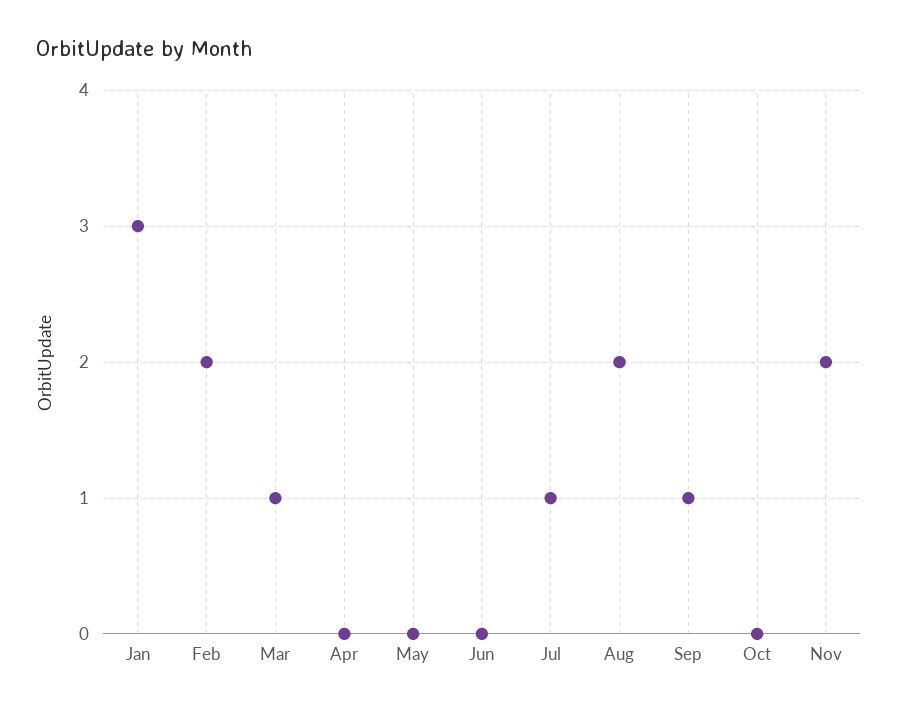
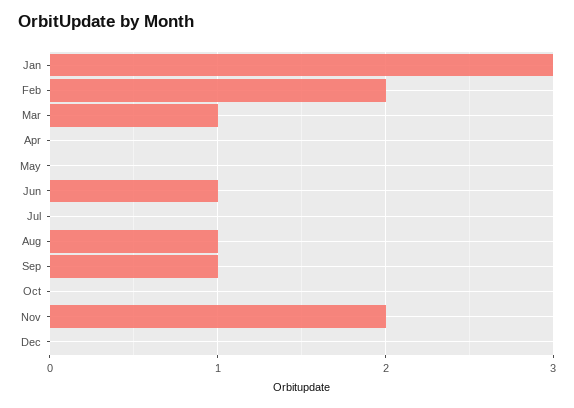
Jun: 0 -> 1
Jul: 1 -> 0
Aug: 2 -> 1
Dec: none -> 0

